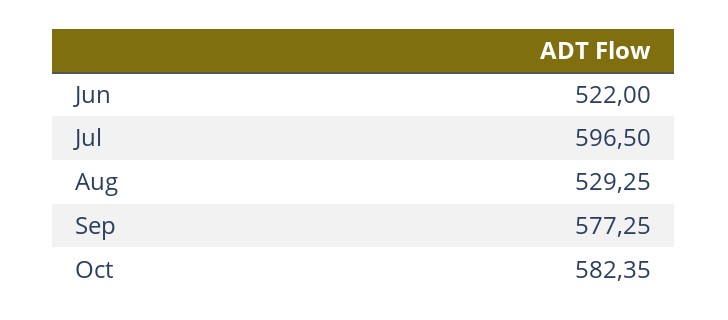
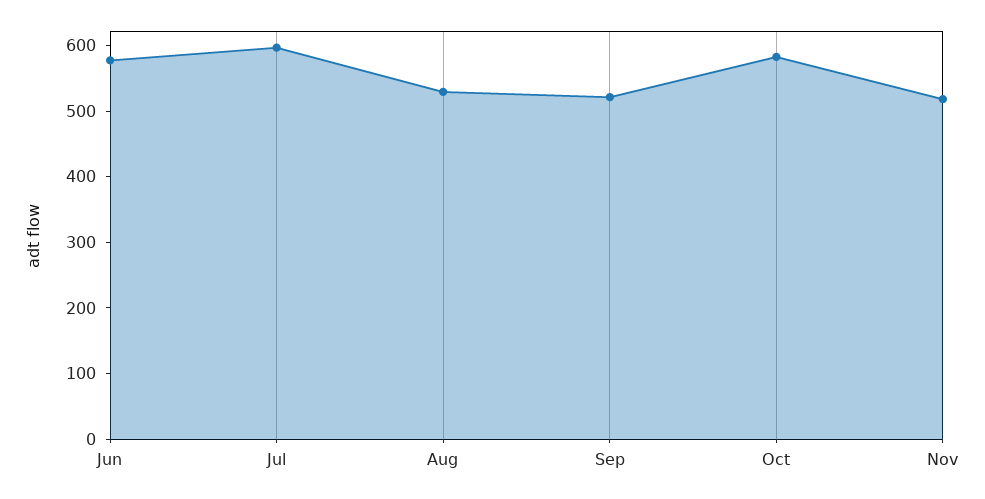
Jun: 522 -> 580
Sep: 577.25 -> 520
Nov: none -> 520

